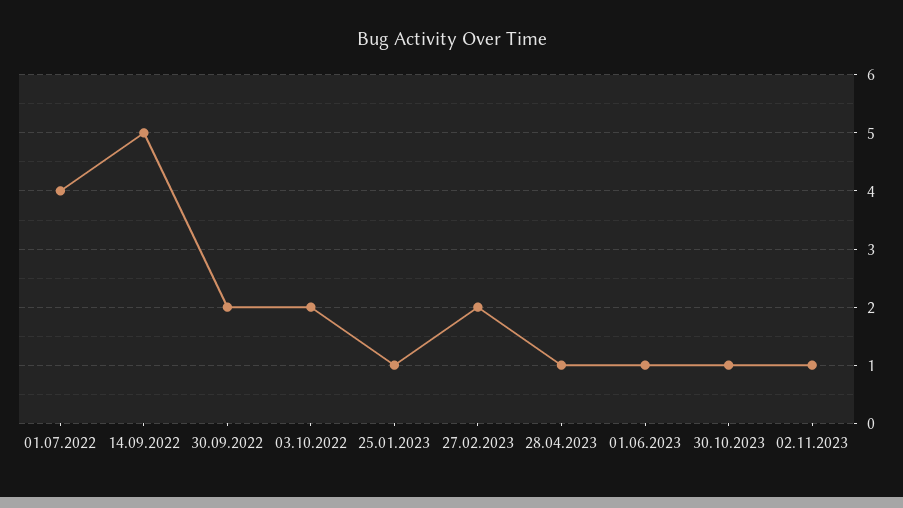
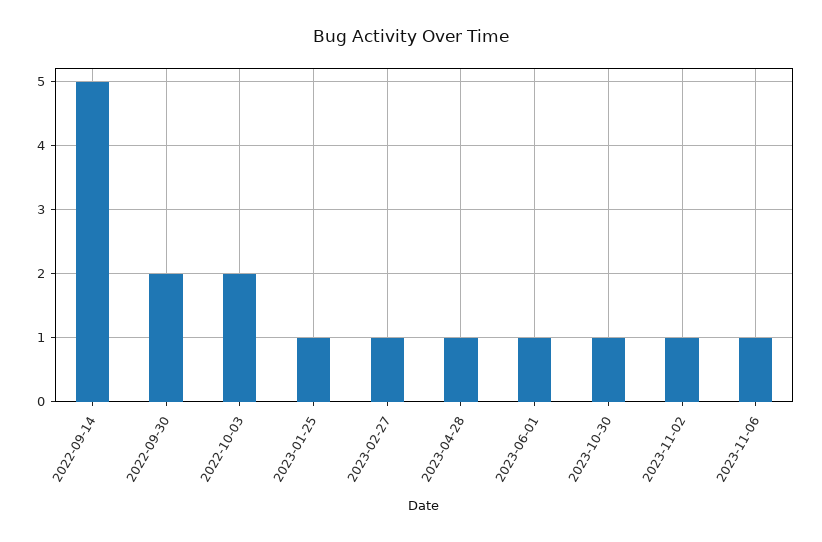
01.07.2022: 4 -> none
27.02.2023: 2 -> 1
2023-11-06: none -> 1

